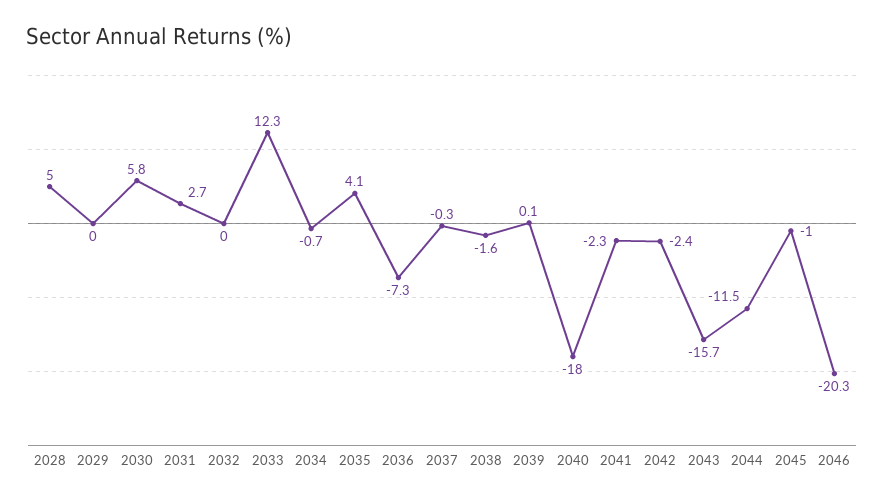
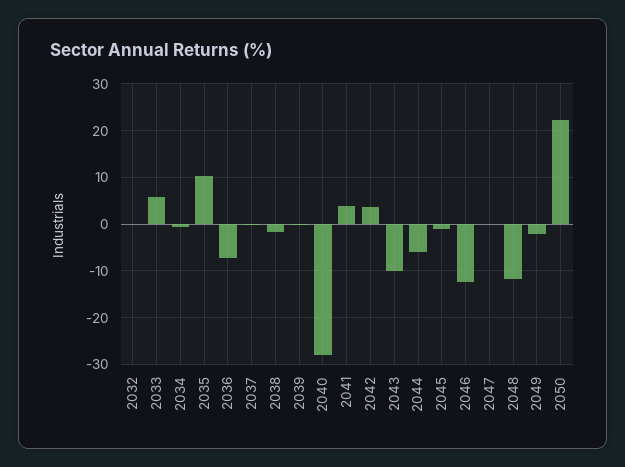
2028: 5 -> none
2029: 0 -> none
2030: 5.8 -> none
2031: 2.7 -> none
2033: 12.3 -> 6
2035: 4.1 -> 10
2040: -18 -> -28
2041: -2.3 -> 4
2042: -2.4 -> 4
2043: -15.7 -> -10
2044: -11.5 -> -6
2046: -20.3 -> -12
2047: none -> 0
2048: none -> -12
2049: none -> -2
2050: none -> 22

